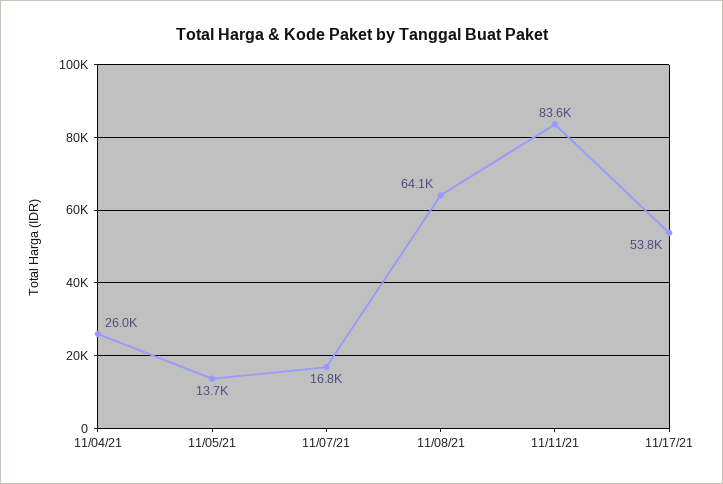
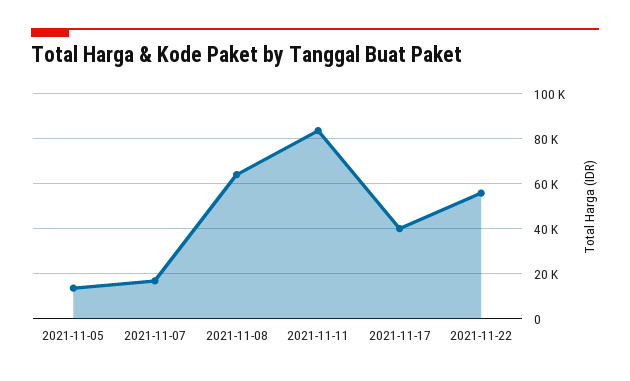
11/04/21: 26000 -> none
11/17/21: 53800 -> 40000
2021-11-22: none -> 55000

